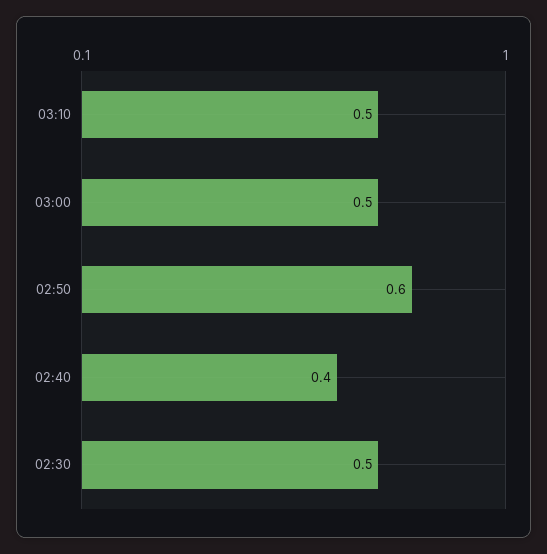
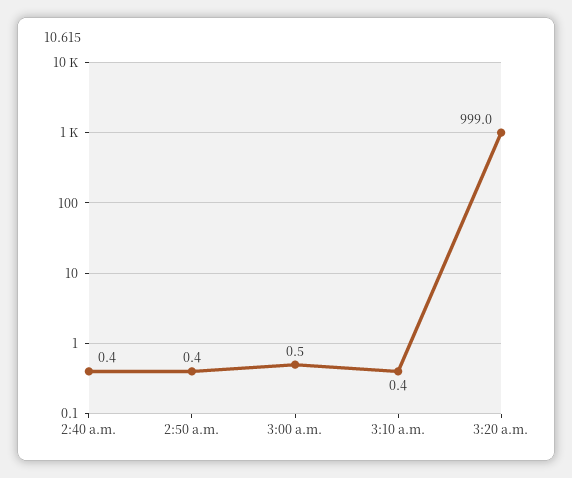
03:10: 0.5 -> 0.4
02:50: 0.6 -> 0.4
02:30: 0.5 -> none
3:20 a.m.: none -> 999

